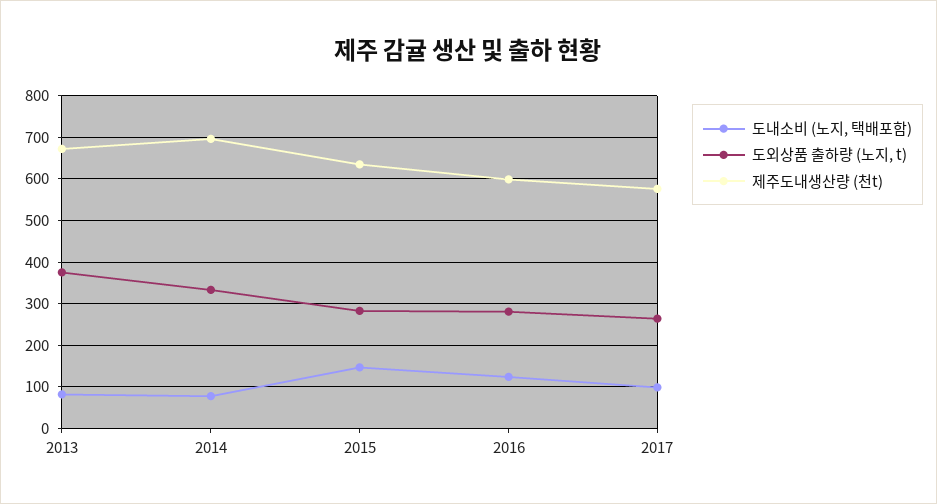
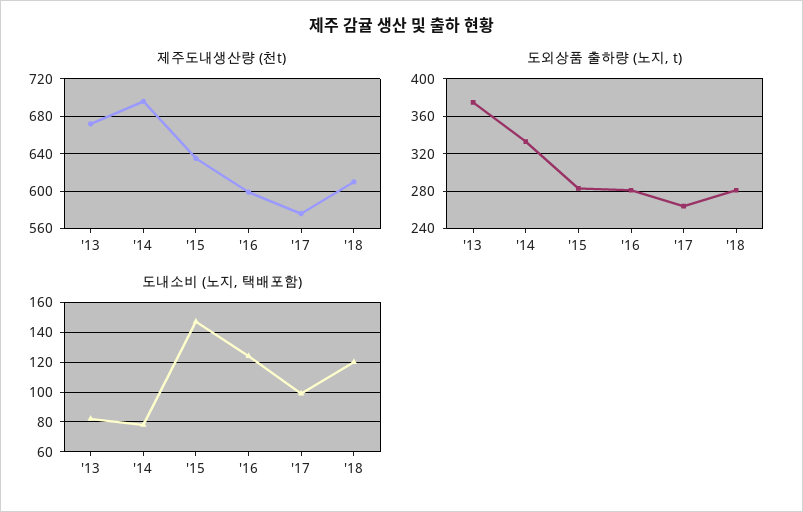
제주도내생산량 (천t), '18: none -> 610
도외상품 출하량 (노지, t), '18: none -> 280
도내소비 (노지, 택배포함), '18: none -> 120

